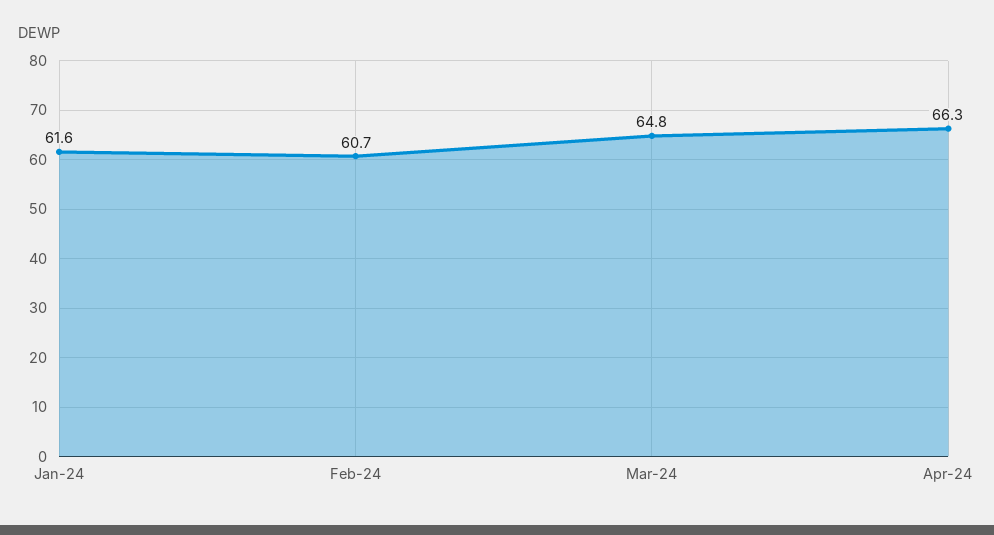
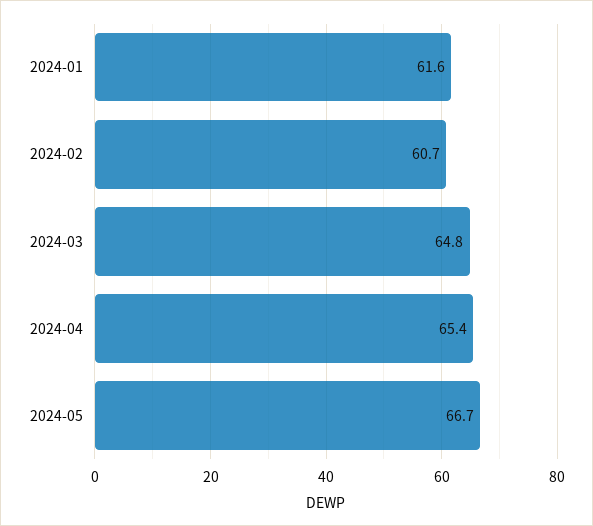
Apr-24: 66.3 -> 65.4
2024-05: none -> 66.7

